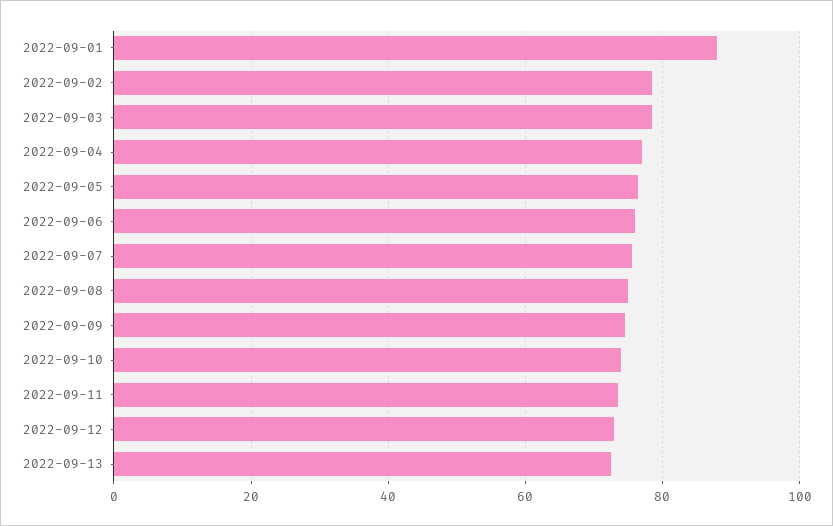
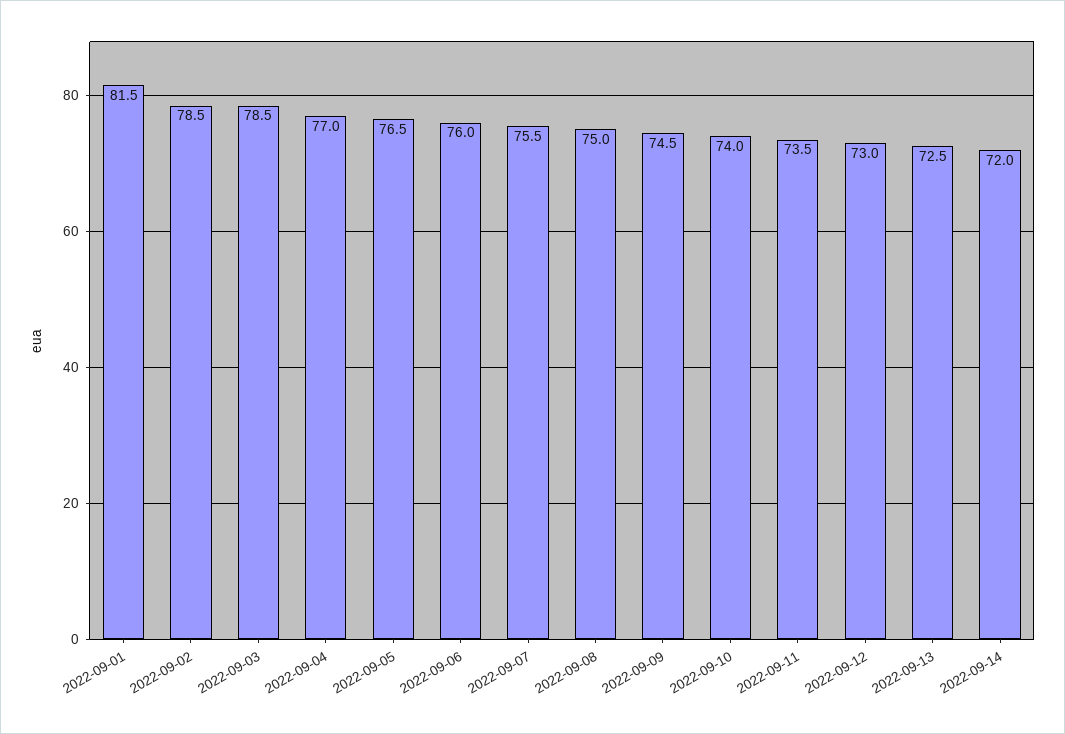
2022-09-01: 88 -> 81.5
2022-09-14: none -> 72

